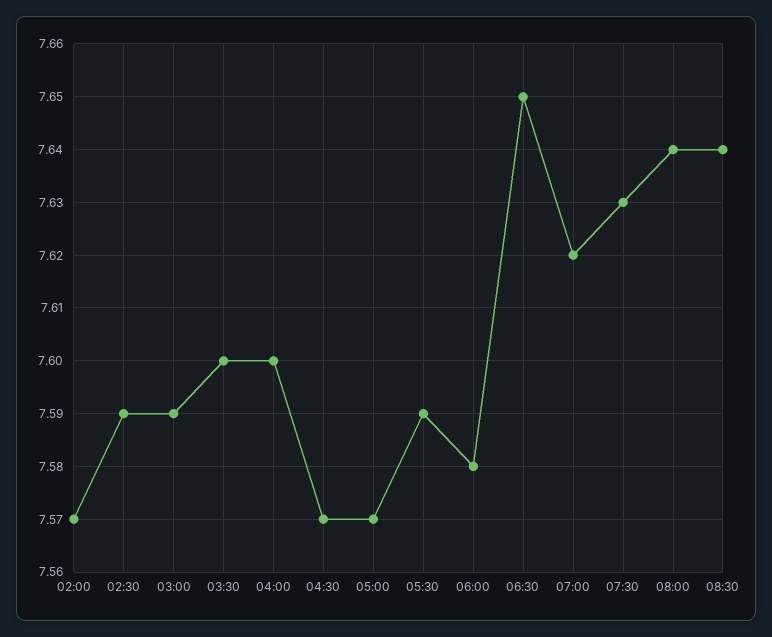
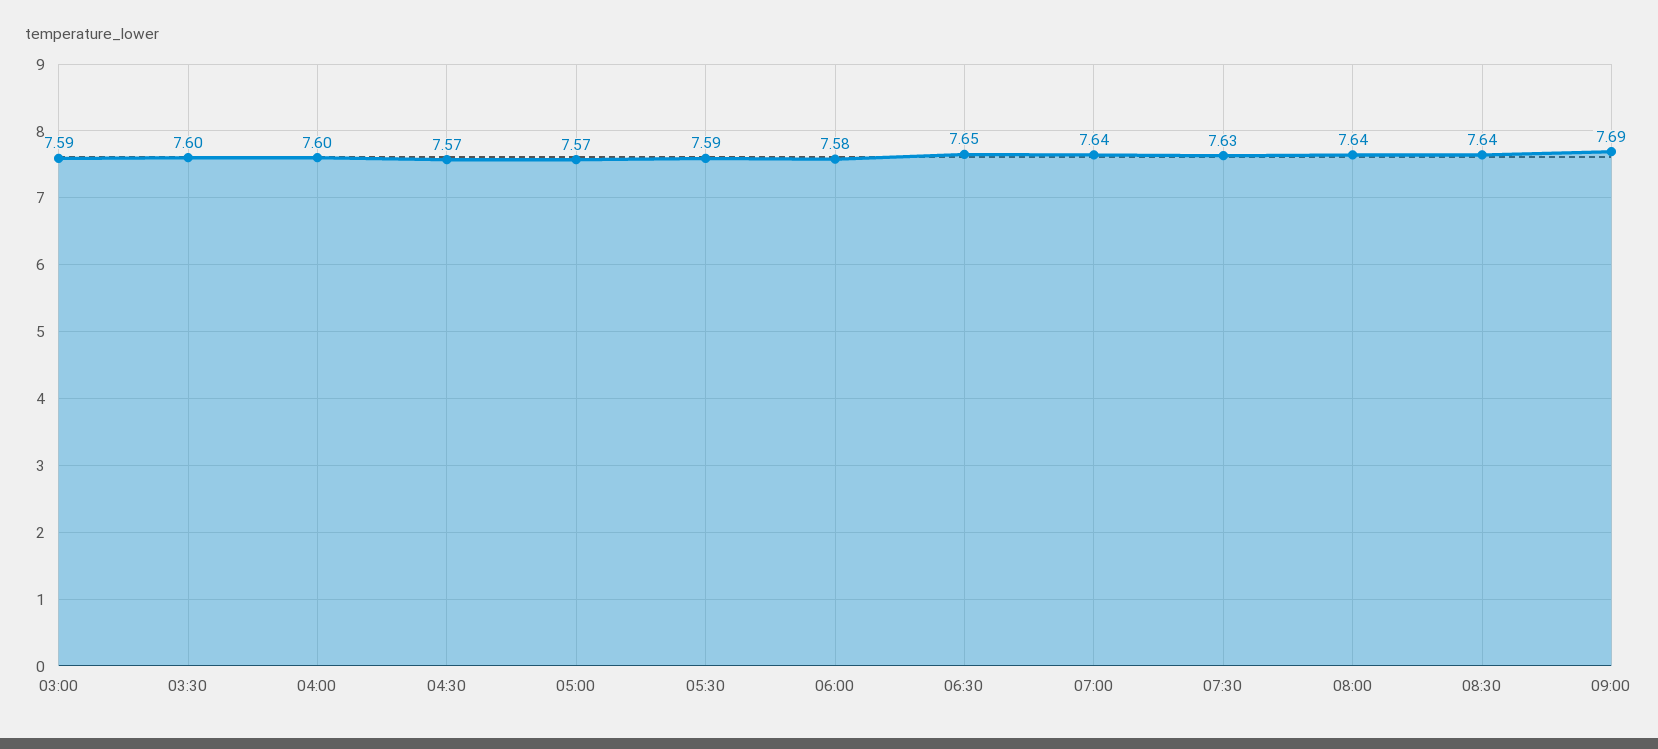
02:00: 7.57 -> none
02:30: 7.59 -> none
07:00: 7.62 -> 7.64
09:00: none -> 7.69

